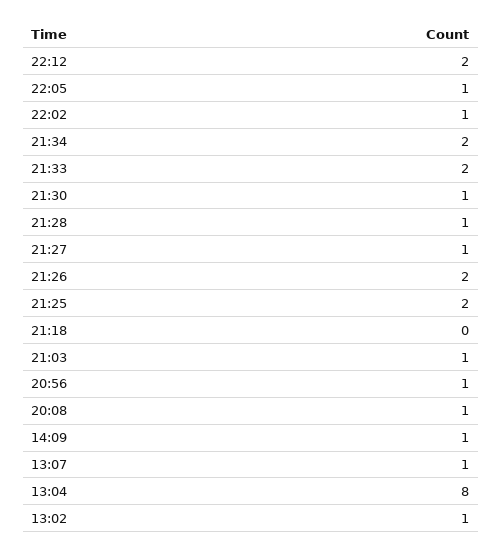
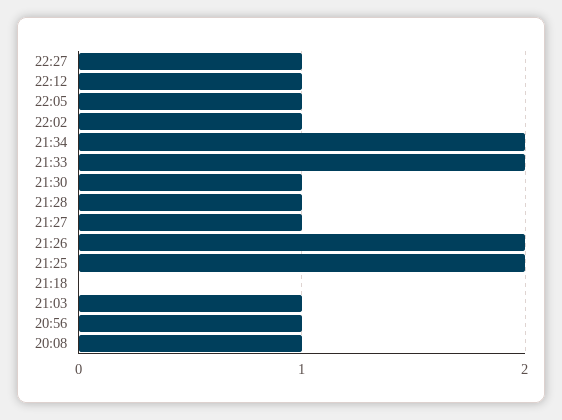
22:12: 2 -> 1
14:09: 1 -> none
13:07: 1 -> none
13:04: 8 -> none
13:02: 1 -> none
22:27: none -> 1

